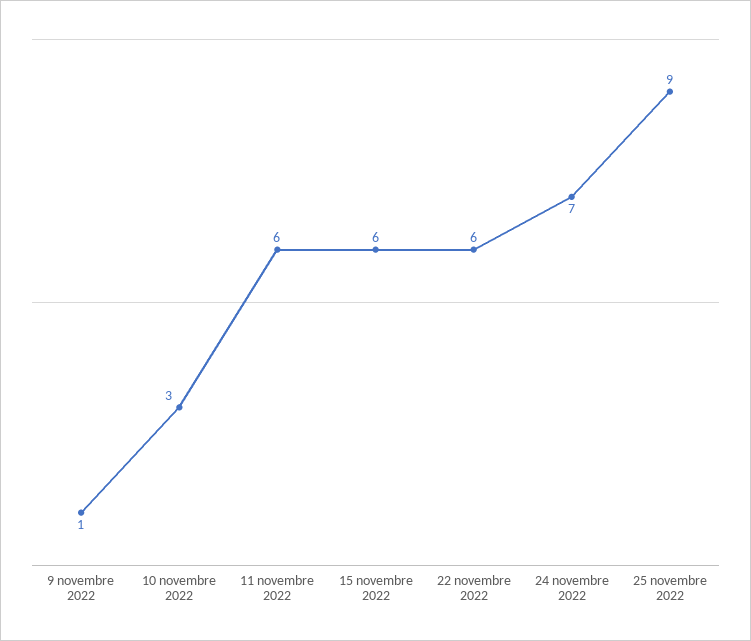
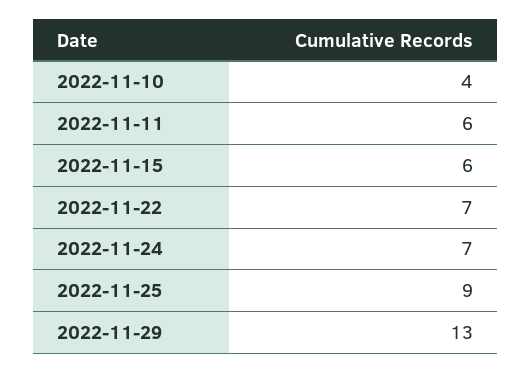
9 novembre 2022: 1 -> none
10 novembre 2022: 3 -> 4
22 novembre 2022: 6 -> 7
2022-11-29: none -> 13

